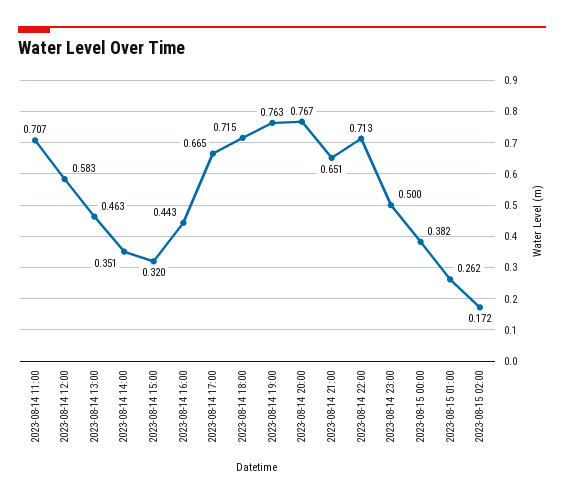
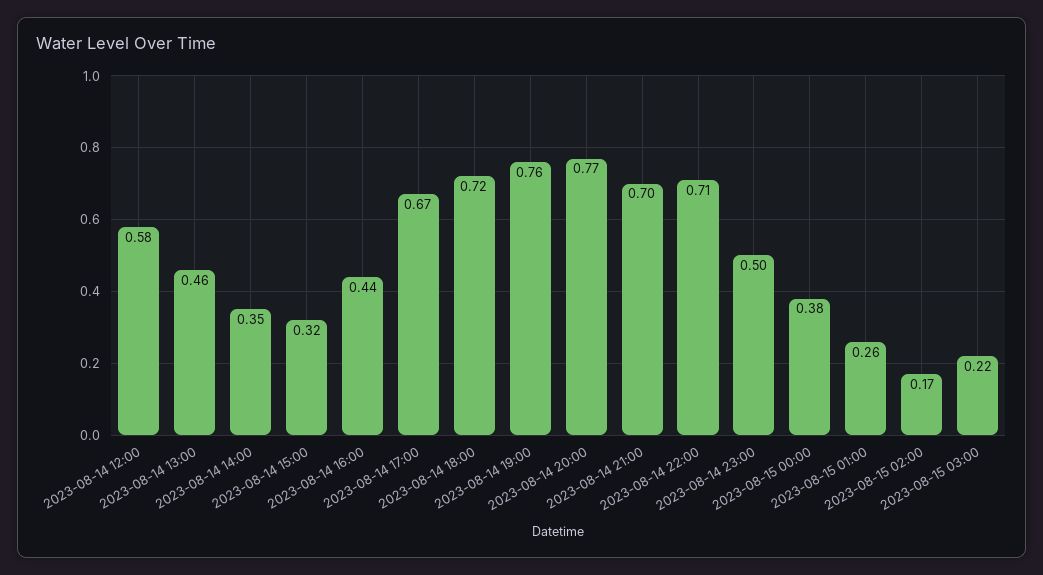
2023-08-14 11:00: 0.707 -> none
2023-08-14 21:00: 0.651 -> 0.7
2023-08-15 03:00: none -> 0.22

